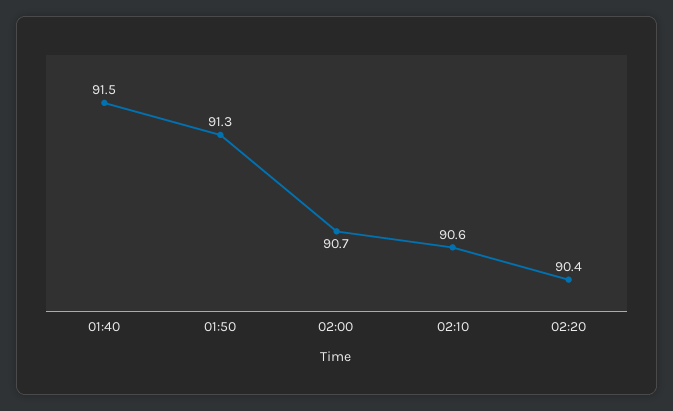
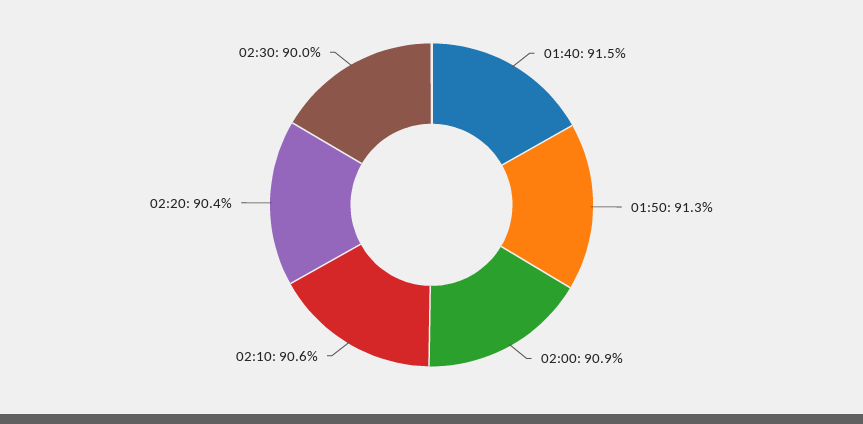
02:00: 90.7 -> 90.9
02:30: none -> 90

